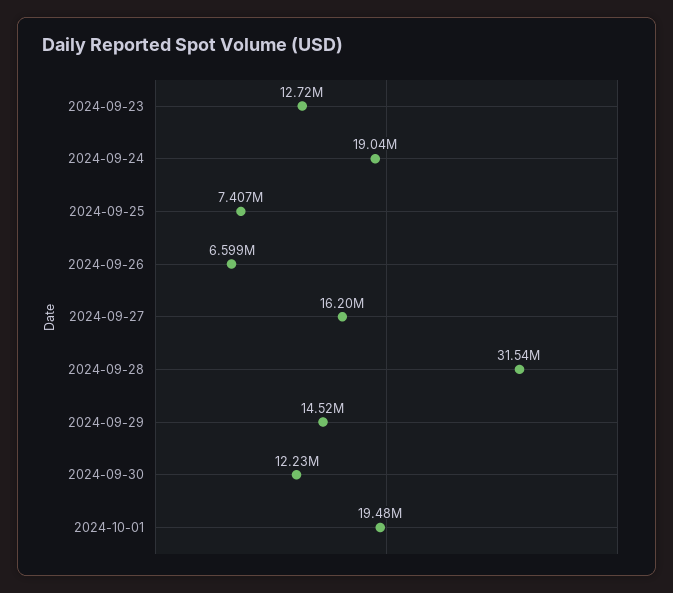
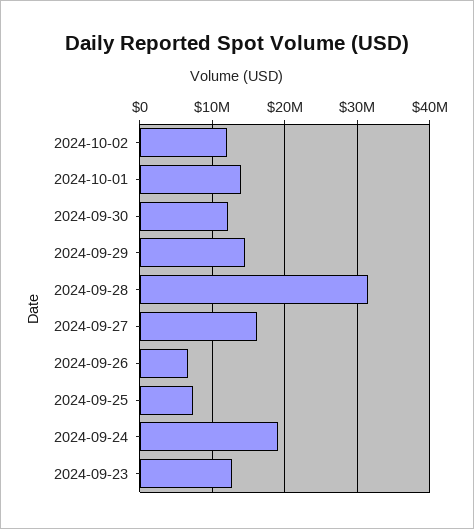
2024-10-01: 19480000 -> 14000000
2024-10-02: none -> 12000000

